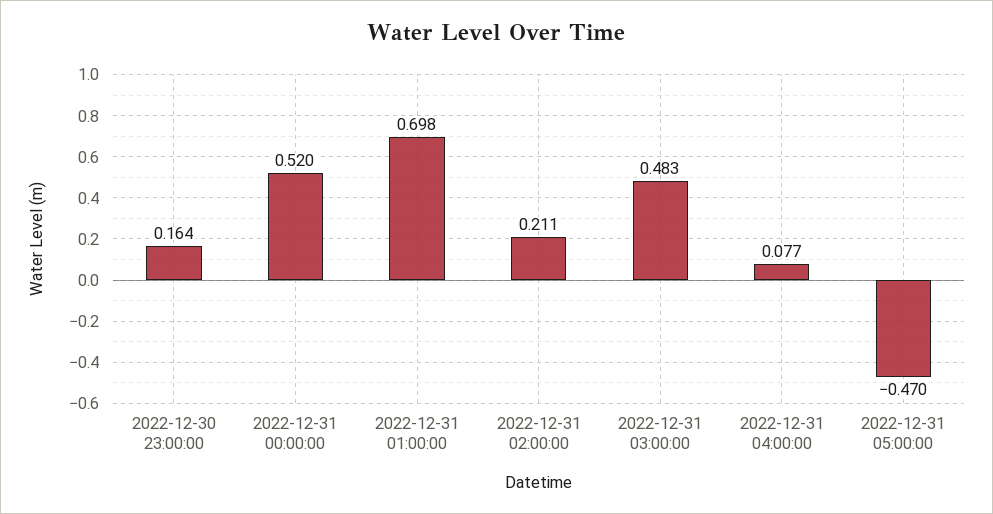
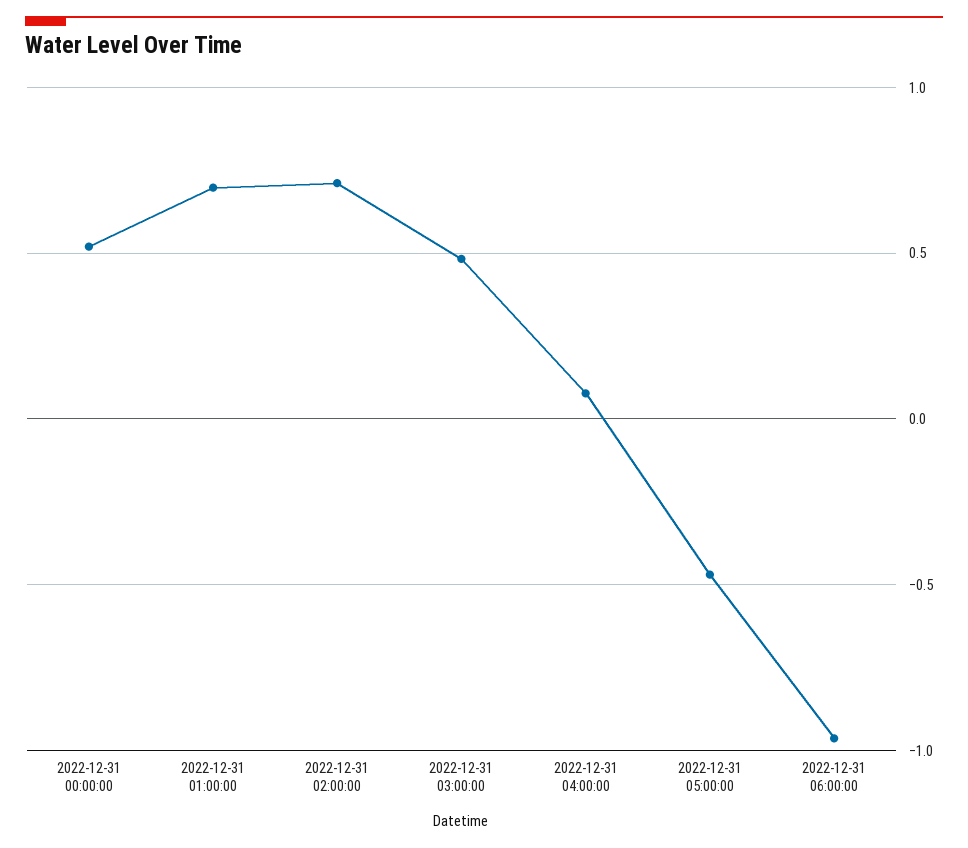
2022-12-30 23:00:00: 0.164 -> none
2022-12-31 02:00:00: 0.211 -> 0.7
2022-12-31 06:00:00: none -> -0.95

